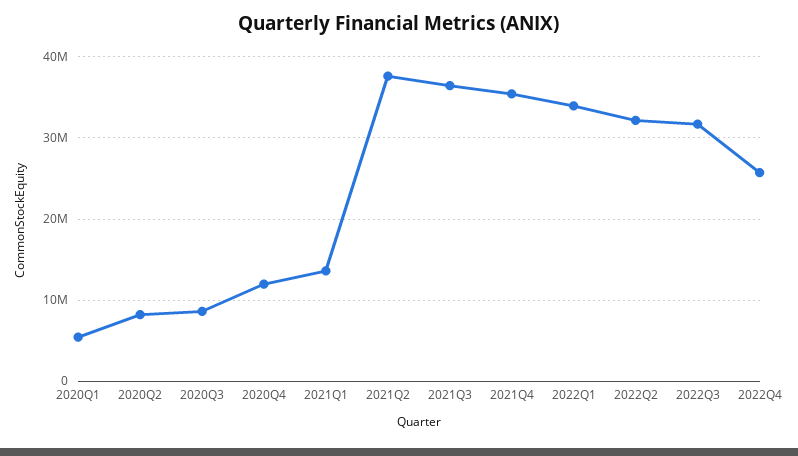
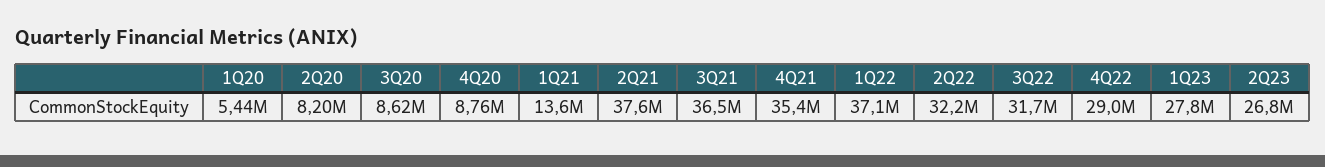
2020Q4: 12000000 -> 8760000
2022Q1: 34000000 -> 37100000
2022Q4: 26000000 -> 29000000
1Q23: none -> 27800000
2Q23: none -> 26800000

